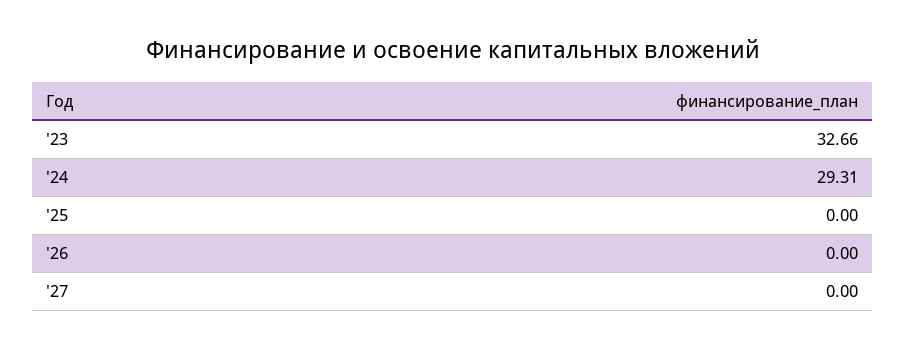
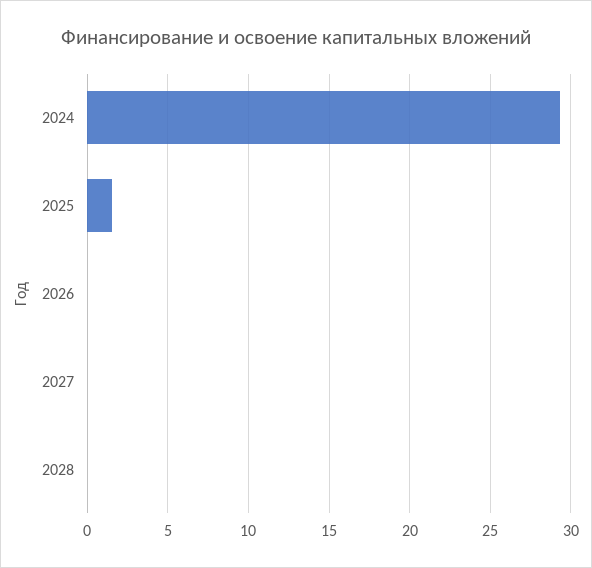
'23: 32.66 -> none
'25: 0 -> 1.5
2028: none -> 0

